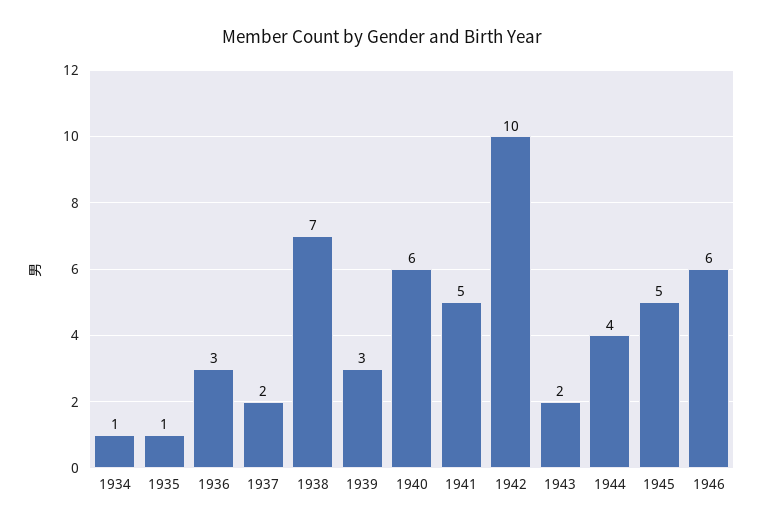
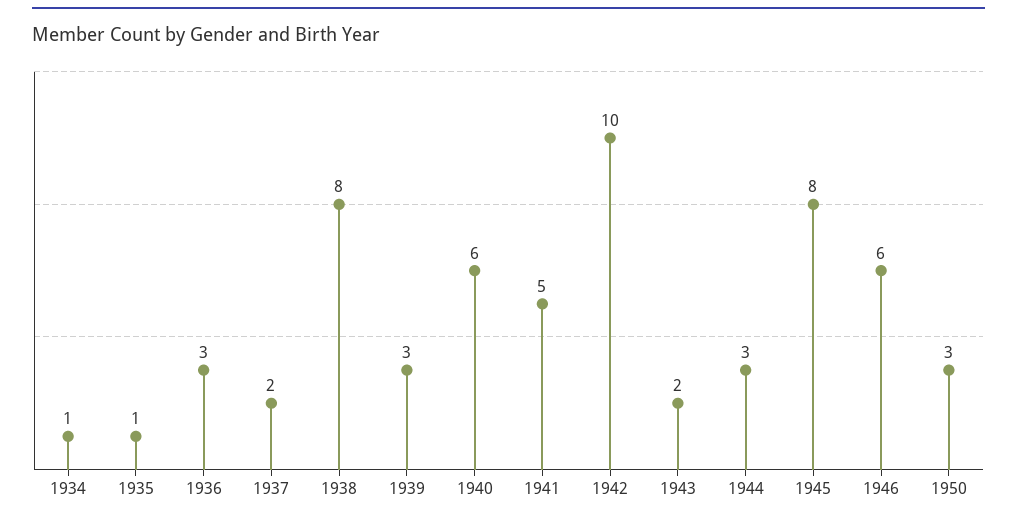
1938: 7 -> 8
1944: 4 -> 3
1945: 5 -> 8
1950: none -> 3

